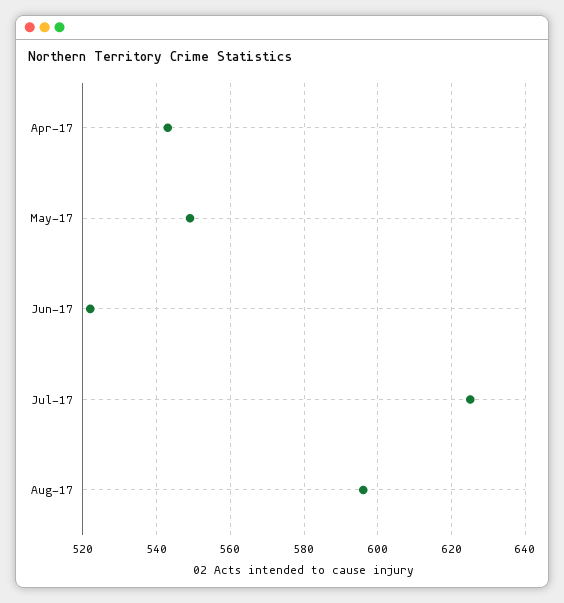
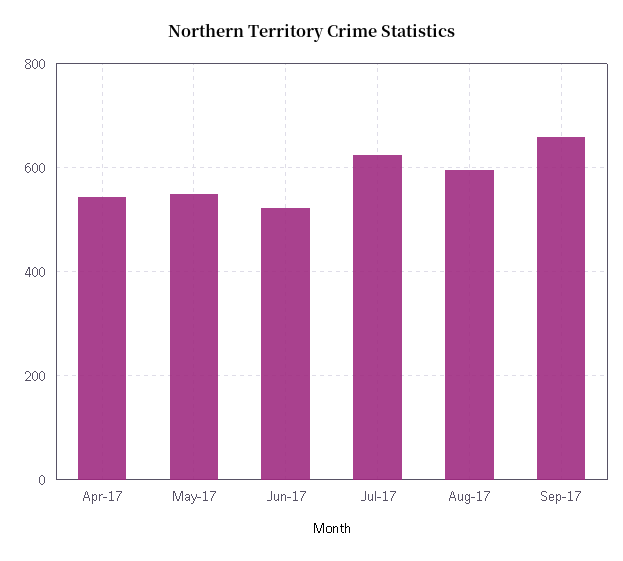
Sep-17: none -> 660

